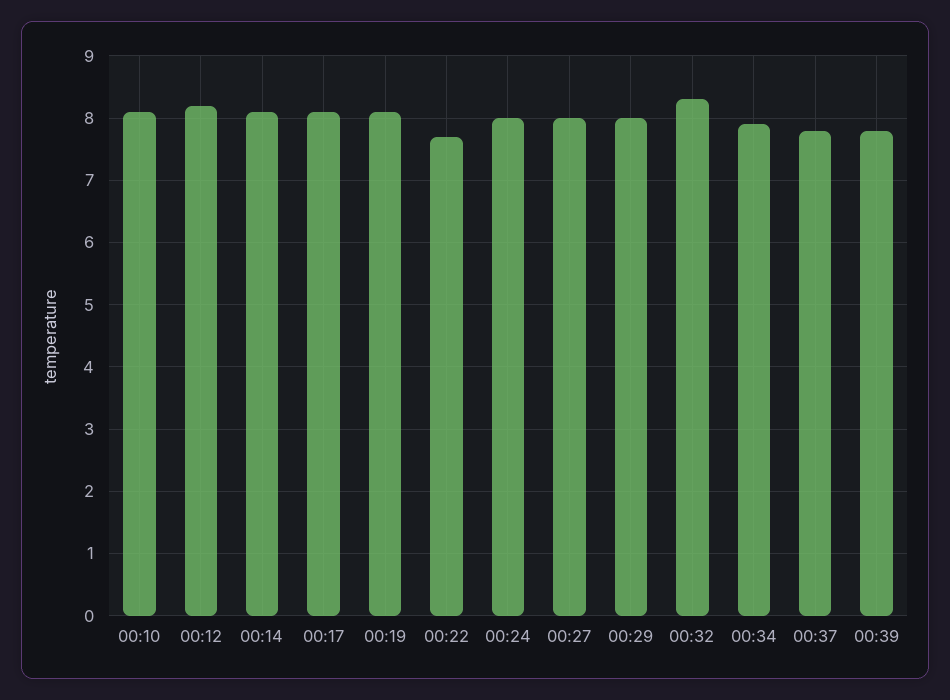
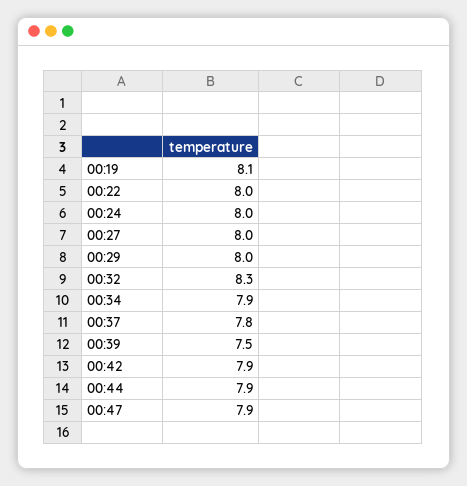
00:10: 8.1 -> none
00:12: 8.2 -> none
00:14: 8.1 -> none
00:17: 8.1 -> none
00:22: 7.7 -> 8
00:39: 7.8 -> 7.5
00:42: none -> 7.9
00:44: none -> 7.9
00:47: none -> 7.9

